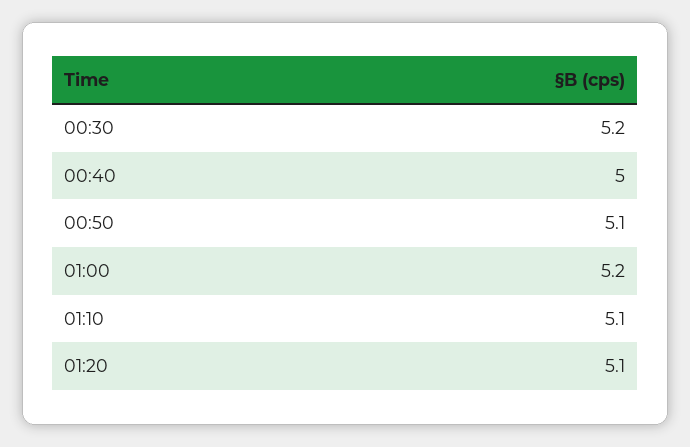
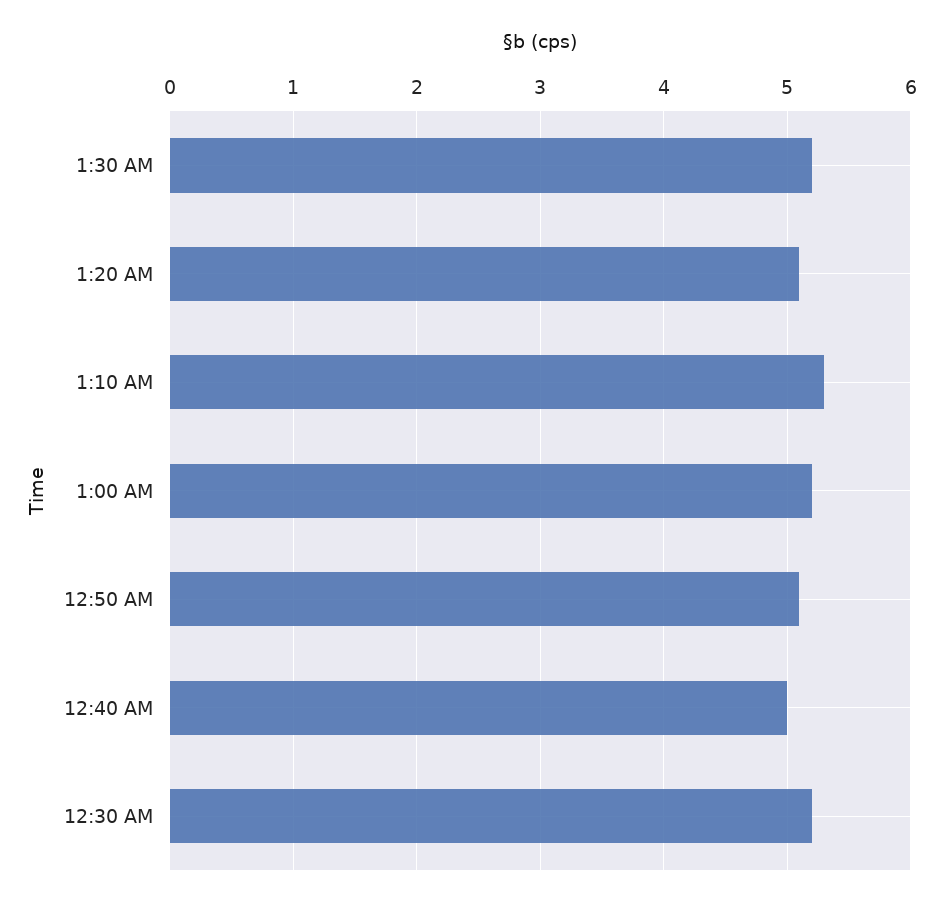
01:10: 5.1 -> 5.3
1:30 AM: none -> 5.2

